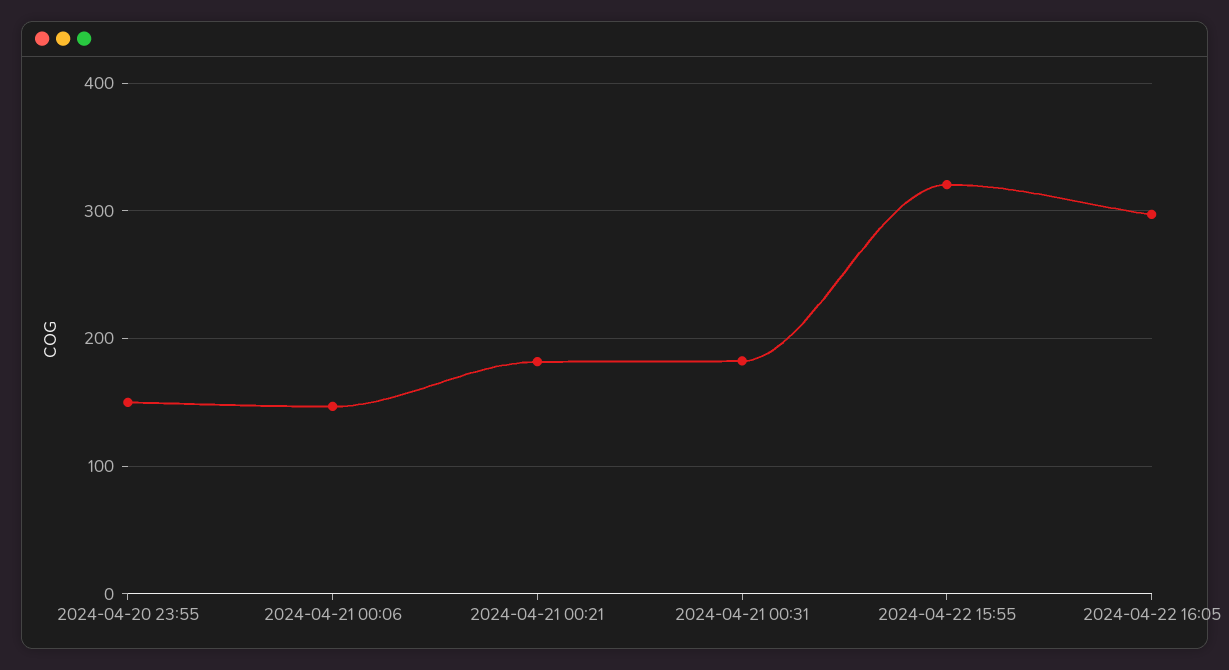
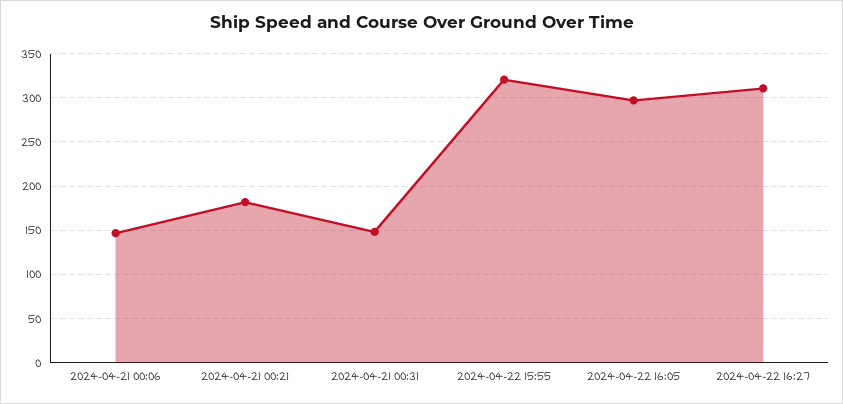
2024-04-20 23:55: 150 -> none
2024-04-21 00:31: 180 -> 150
2024-04-22 16:27: none -> 310

